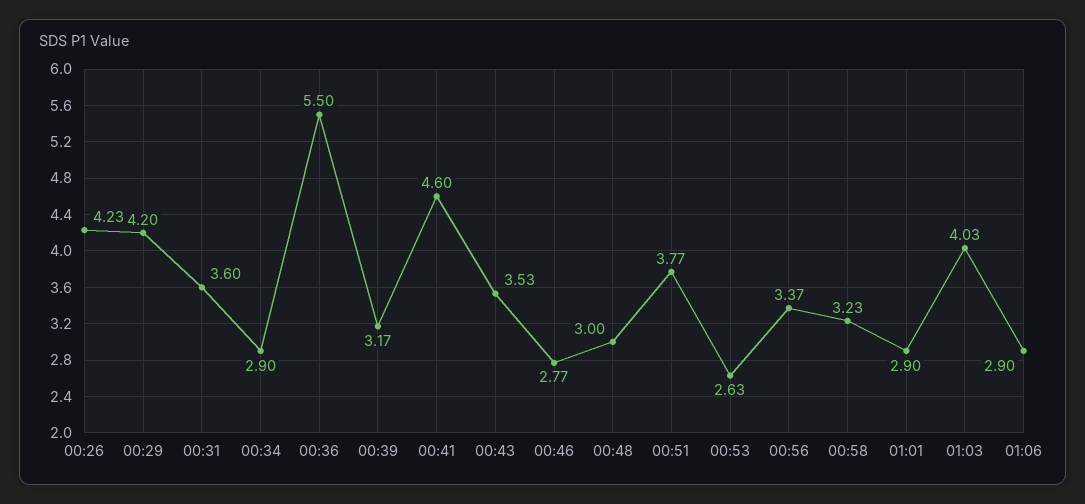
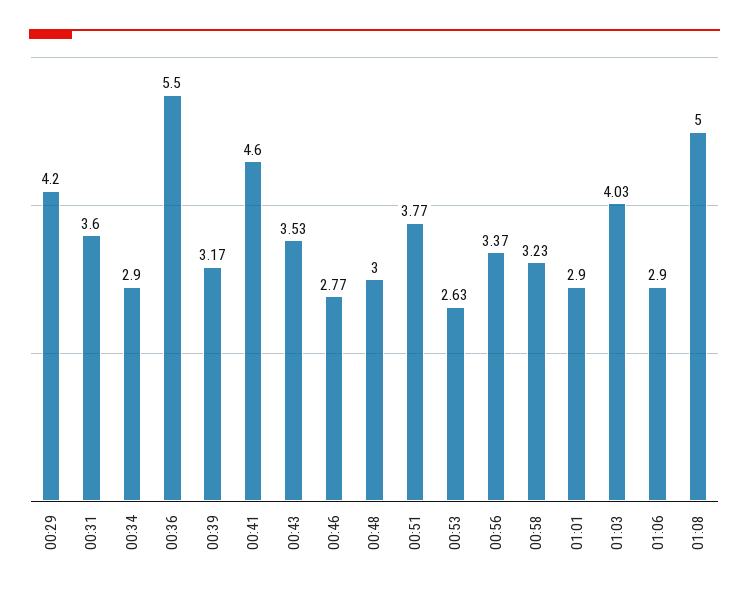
00:26: 4.23 -> none
01:08: none -> 5

